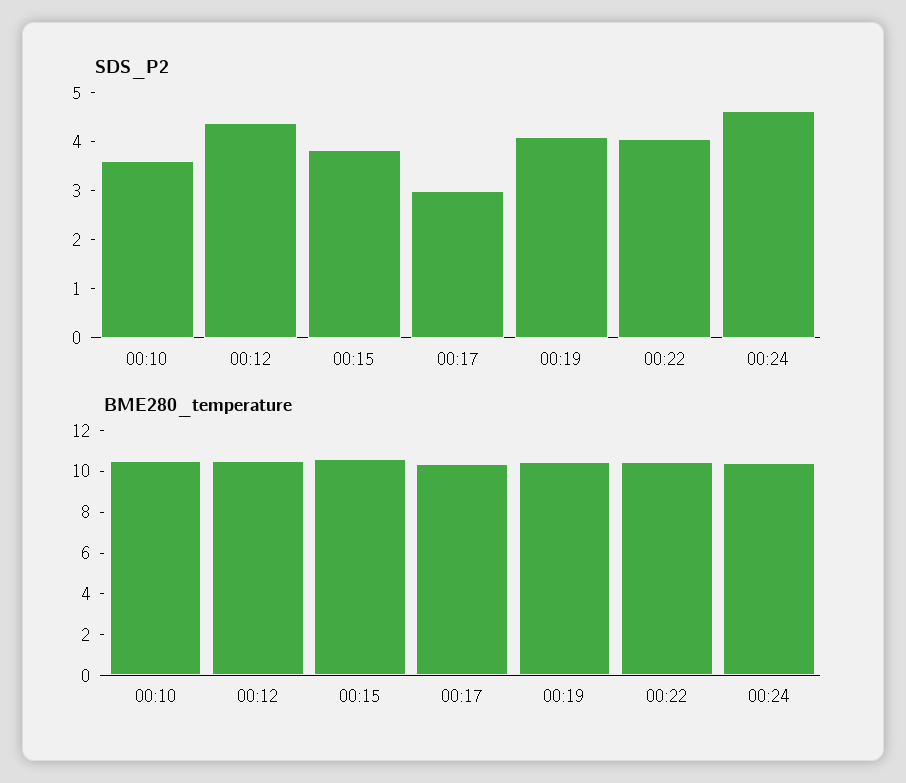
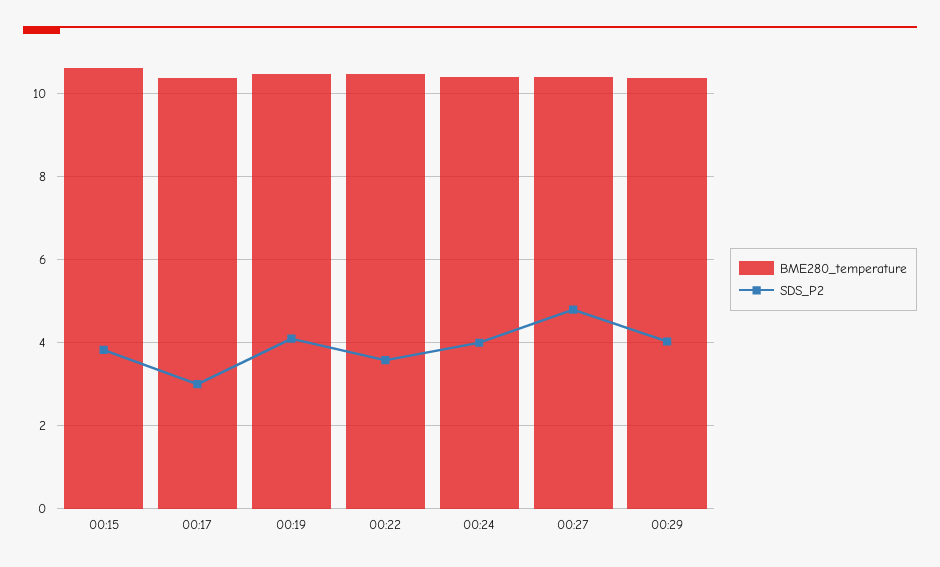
SDS_P2, 00:10: 3.6 -> none
SDS_P2, 00:12: 4.4 -> none
SDS_P2, 00:22: 4 -> 3.6
SDS_P2, 00:24: 4.6 -> 4
BME280_temperature, 00:10: 10.5 -> none
BME280_temperature, 00:12: 10.5 -> none
BME280_temperature, 00:27: none -> 10.4
SDS_P2, 00:27: none -> 4.8
BME280_temperature, 00:29: none -> 10.4
SDS_P2, 00:29: none -> 4

